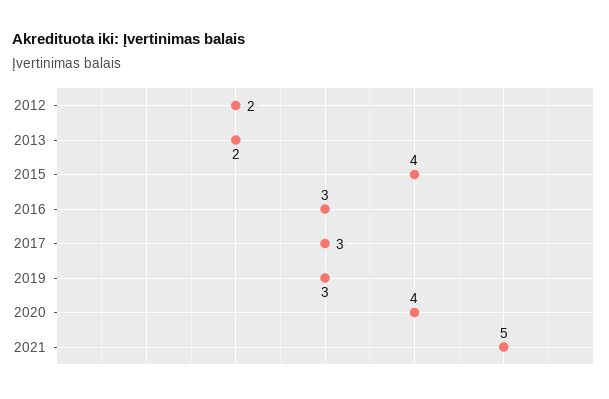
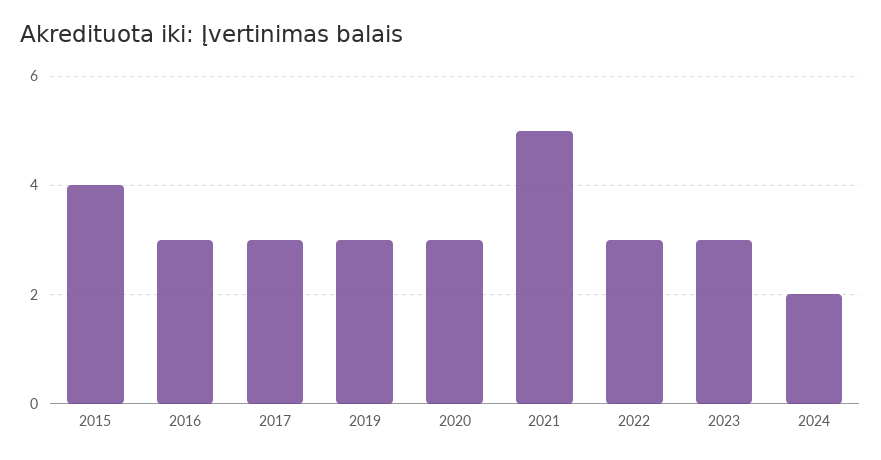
2012: 2 -> none
2013: 2 -> none
2020: 4 -> 3
2022: none -> 3
2023: none -> 3
2024: none -> 2

